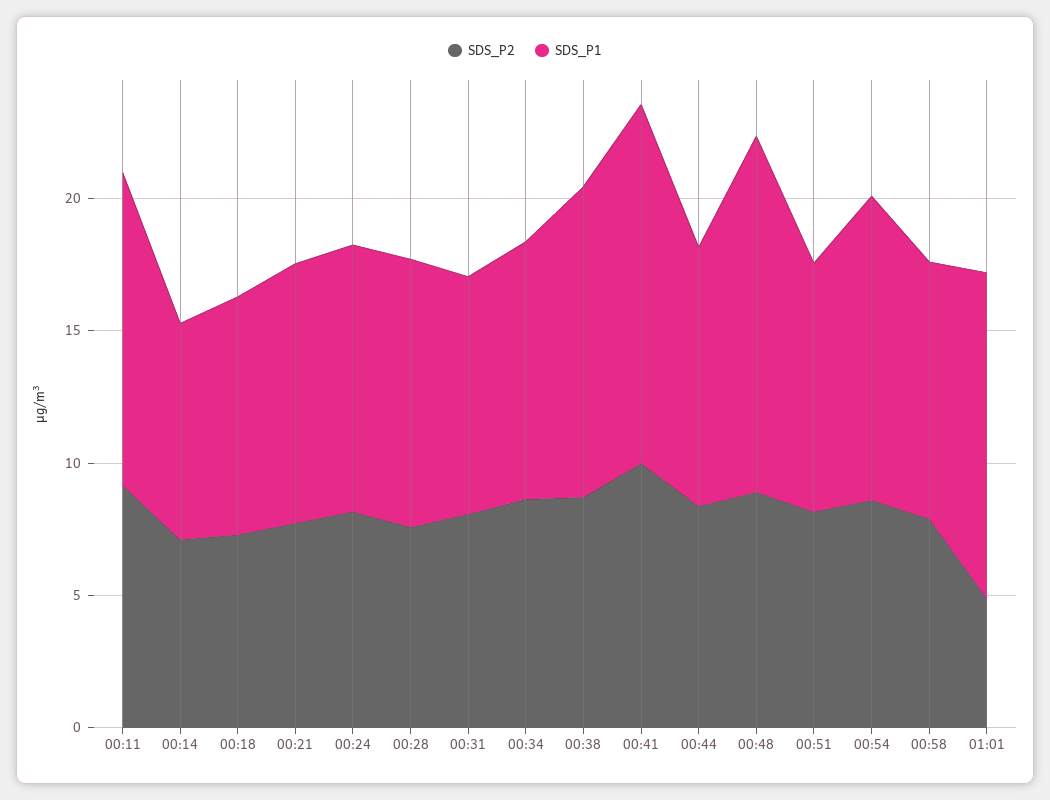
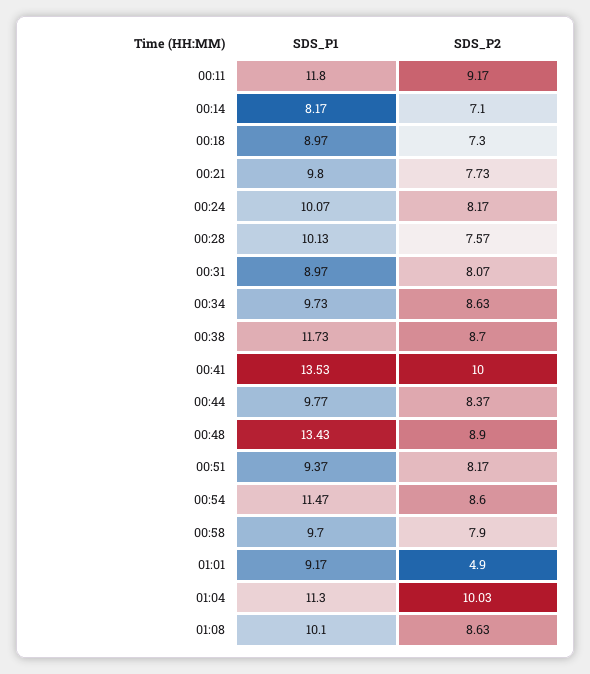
SDS_P1, 01:01: 12 -> 9.17
SDS_P1, 01:04: none -> 11.3
SDS_P2, 01:04: none -> 10.03
SDS_P1, 01:08: none -> 10.1
SDS_P2, 01:08: none -> 8.63

